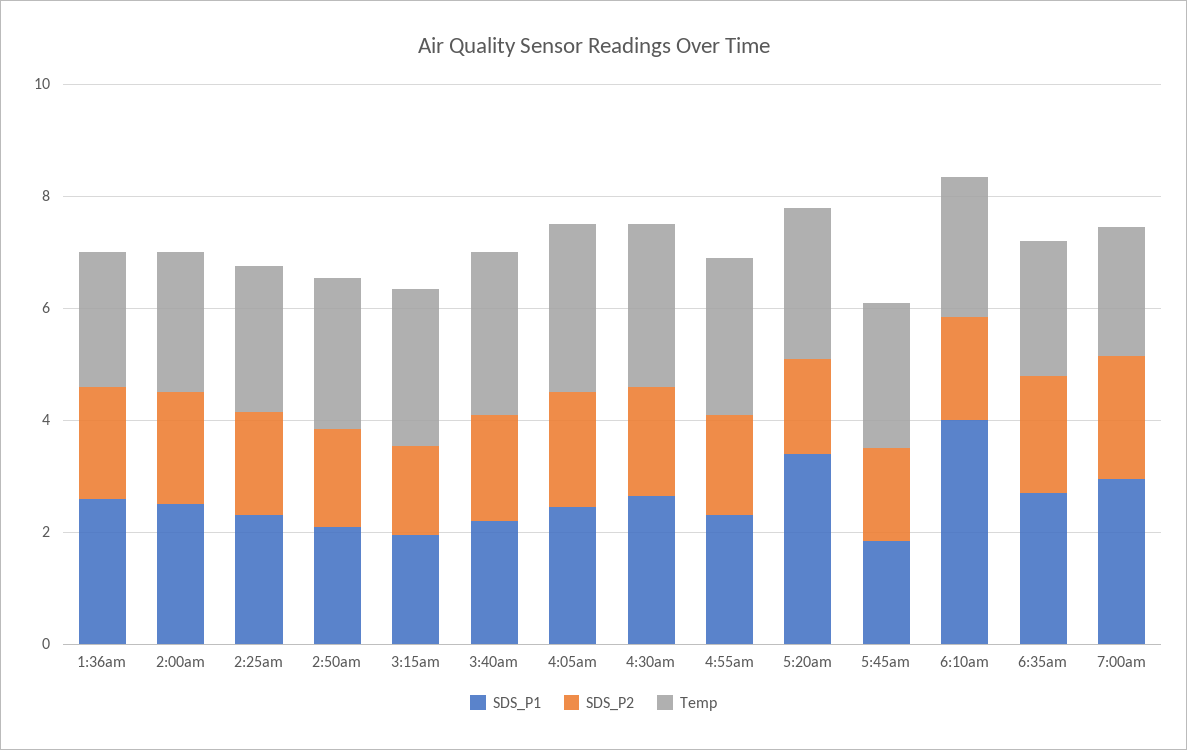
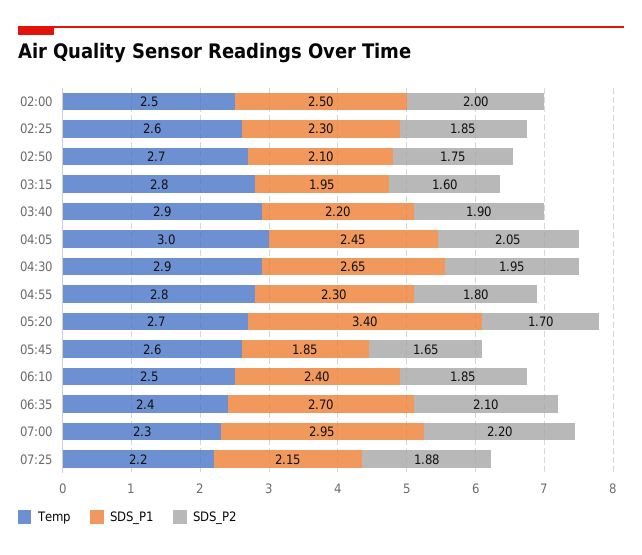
SDS_P1, 1:36am: 2.5 -> none
SDS_P2, 1:36am: 2 -> none
Temp, 1:36am: 2.5 -> none
SDS_P1, 6:10am: 4 -> 2.4
Temp, 07:25: none -> 2.2
SDS_P1, 07:25: none -> 2.15
SDS_P2, 07:25: none -> 1.88

